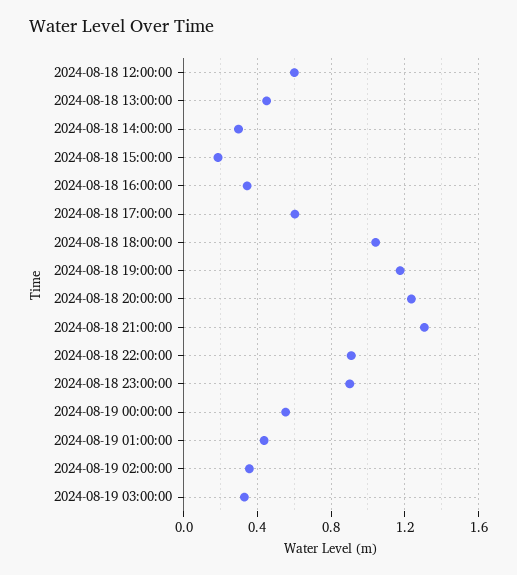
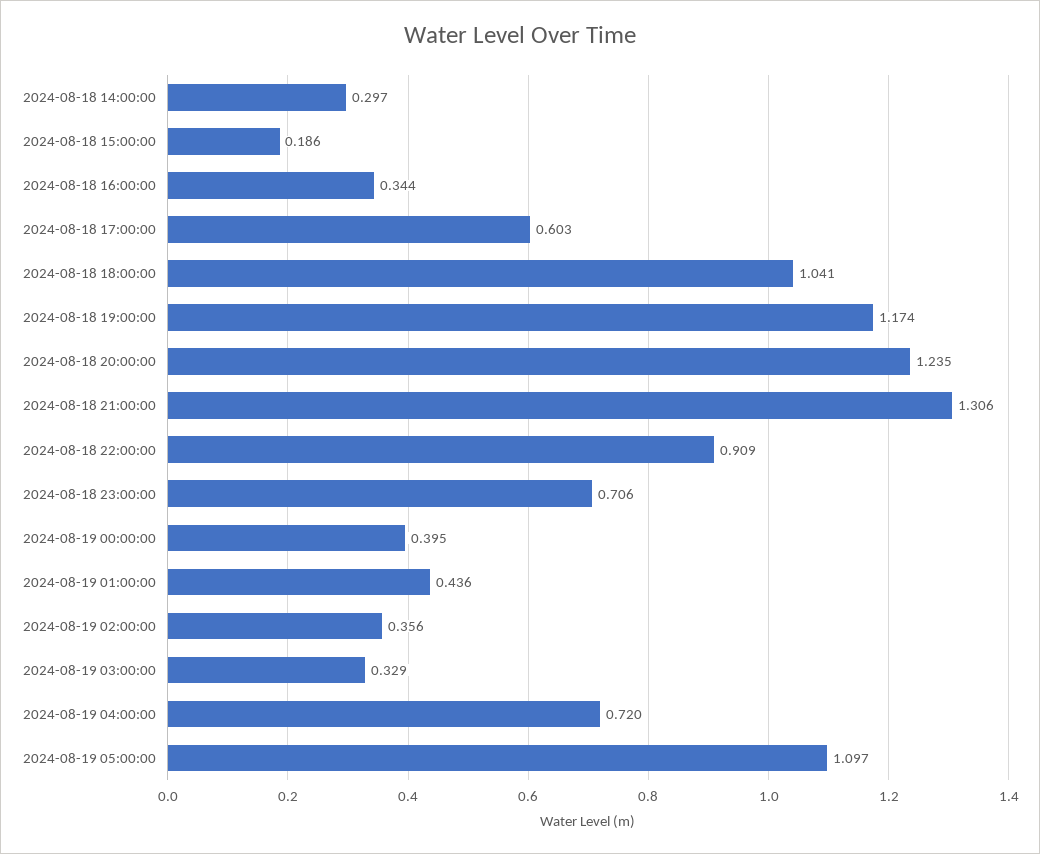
2024-08-18 12:00:00: 0.6 -> none
2024-08-18 13:00:00: 0.45 -> none
2024-08-18 23:00:00: 0.9 -> 0.706
2024-08-19 00:00:00: 0.55 -> 0.395
2024-08-19 04:00:00: none -> 0.72
2024-08-19 05:00:00: none -> 1.097

